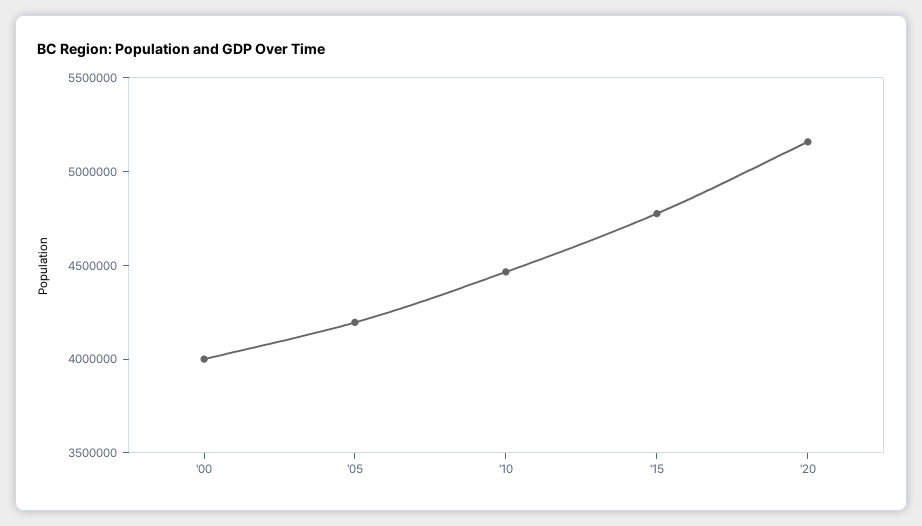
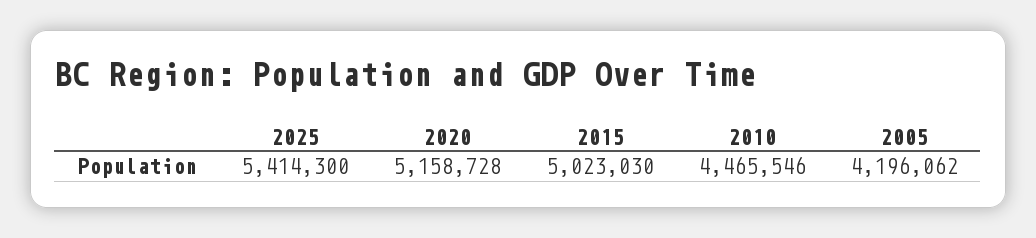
'00: 4000000 -> none
'15: 4800000 -> 5023030
2025: none -> 5414300

